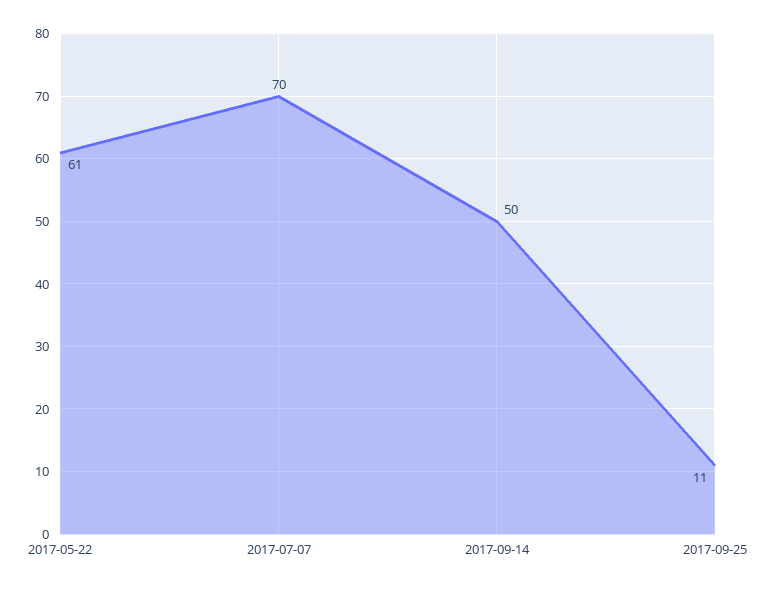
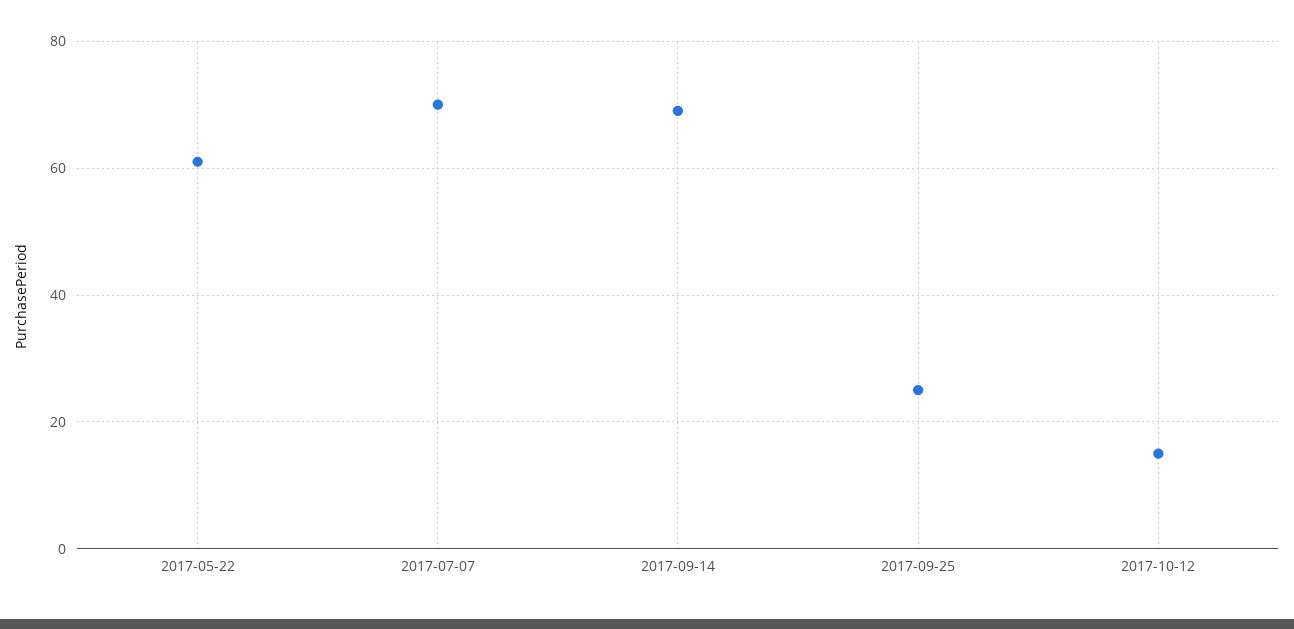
2017-09-14: 50 -> 70
2017-09-25: 11 -> 25
2017-10-12: none -> 15

